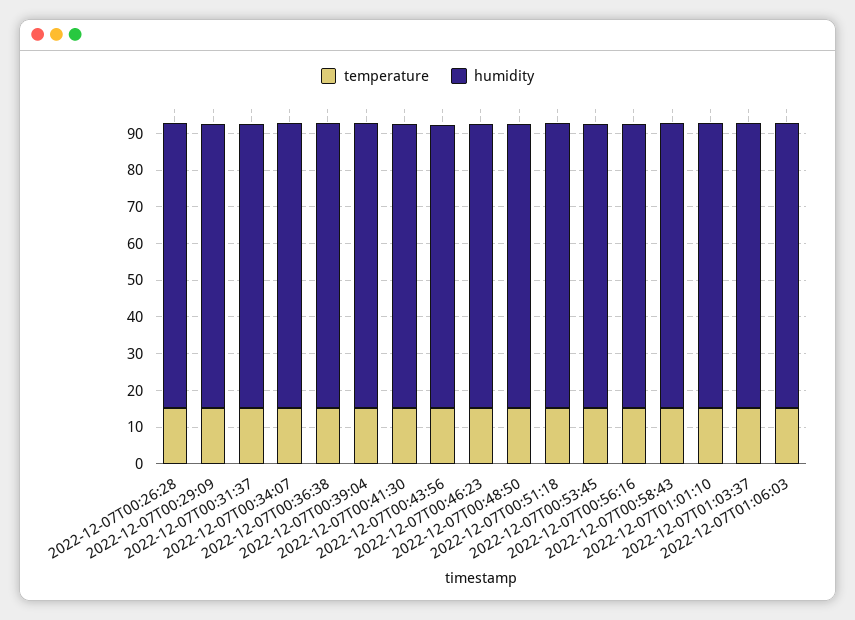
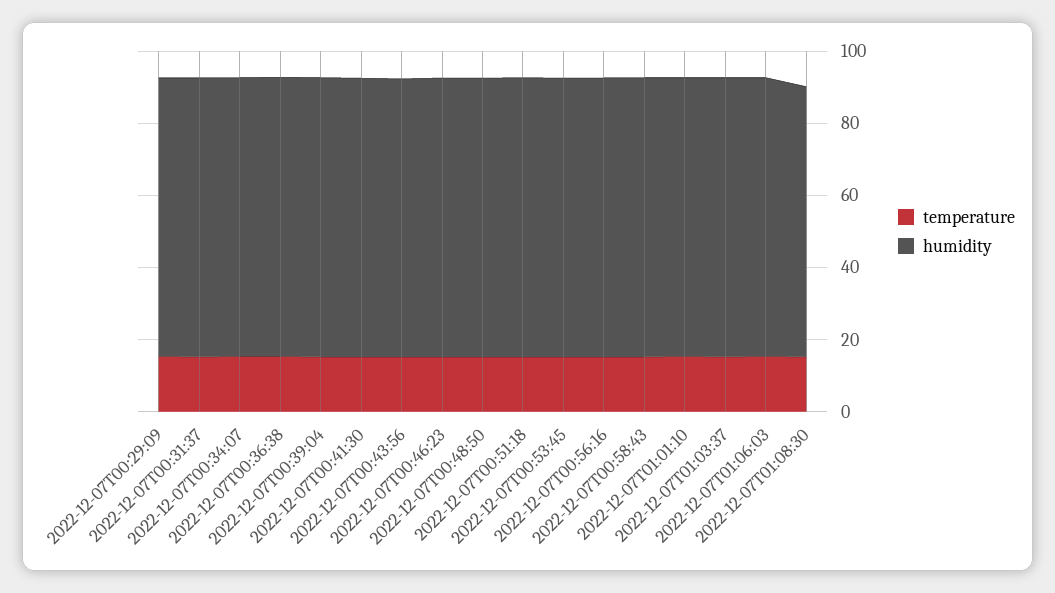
temperature, 2022-12-07T00:26:28: 15 -> none
humidity, 2022-12-07T00:26:28: 77.5 -> none
temperature, 2022-12-07T01:08:30: none -> 15
humidity, 2022-12-07T01:08:30: none -> 75

